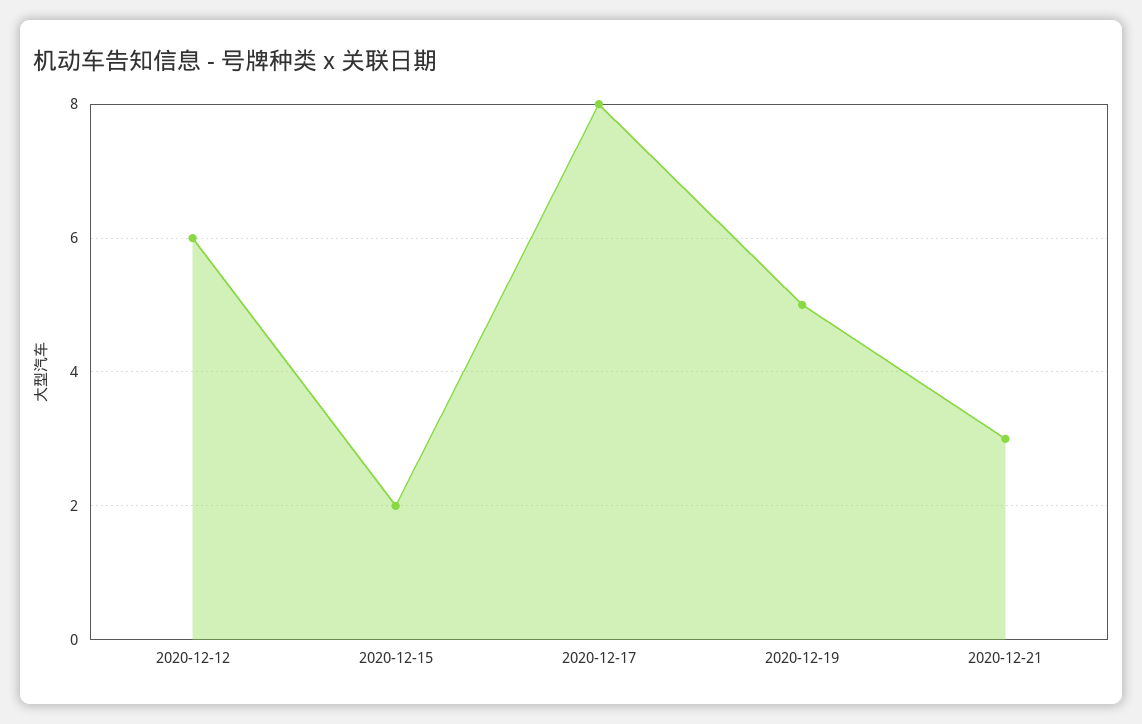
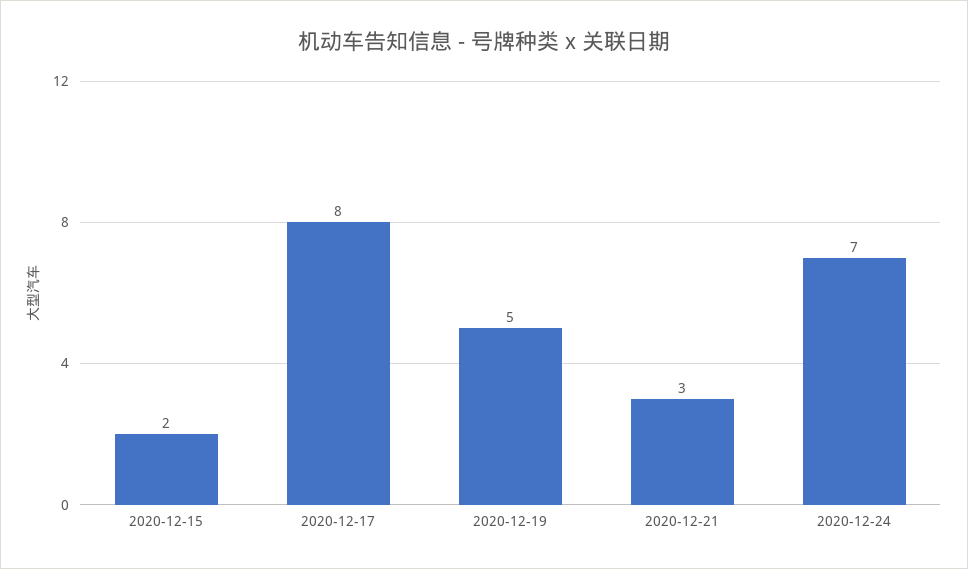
2020-12-12: 6 -> none
2020-12-24: none -> 7

